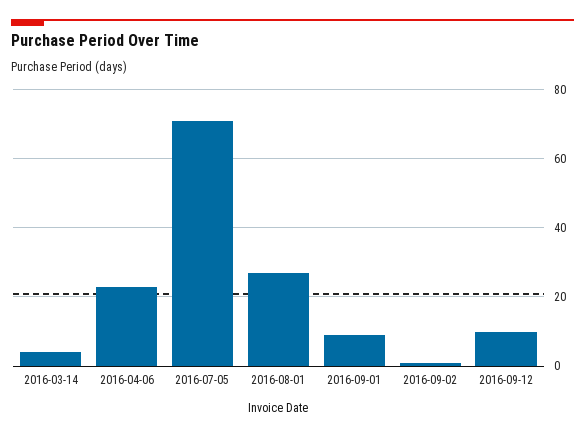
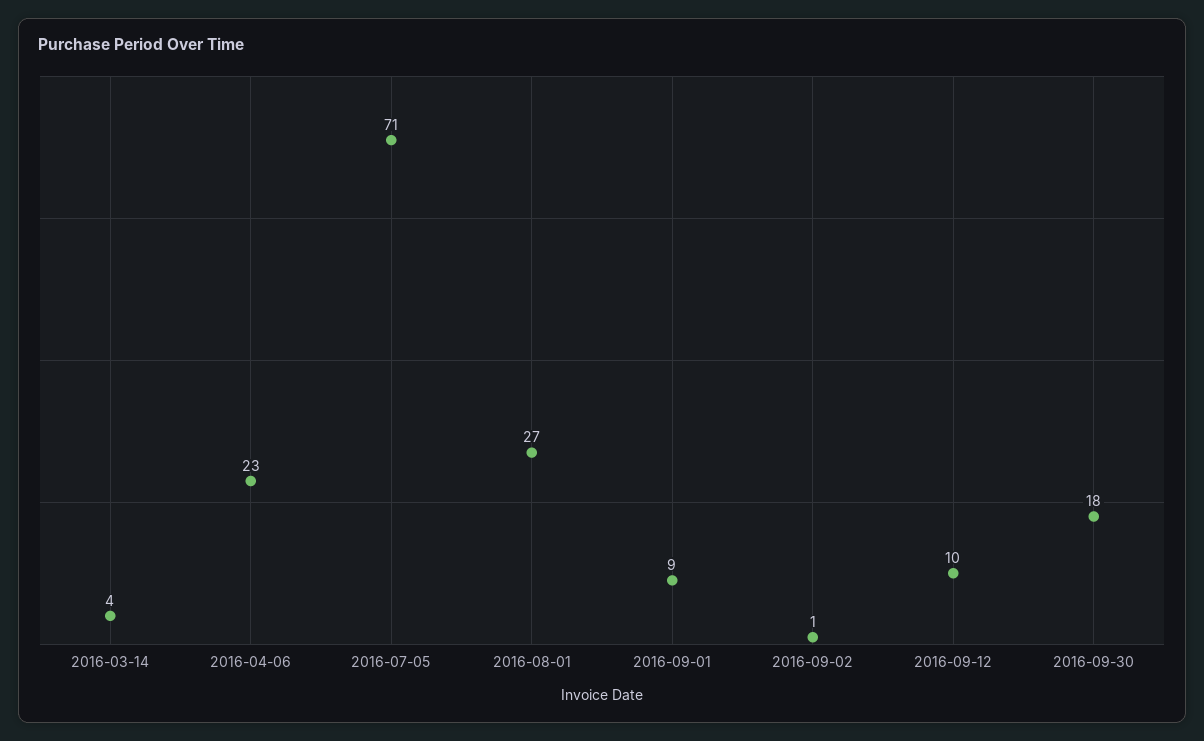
2016-09-30: none -> 18

